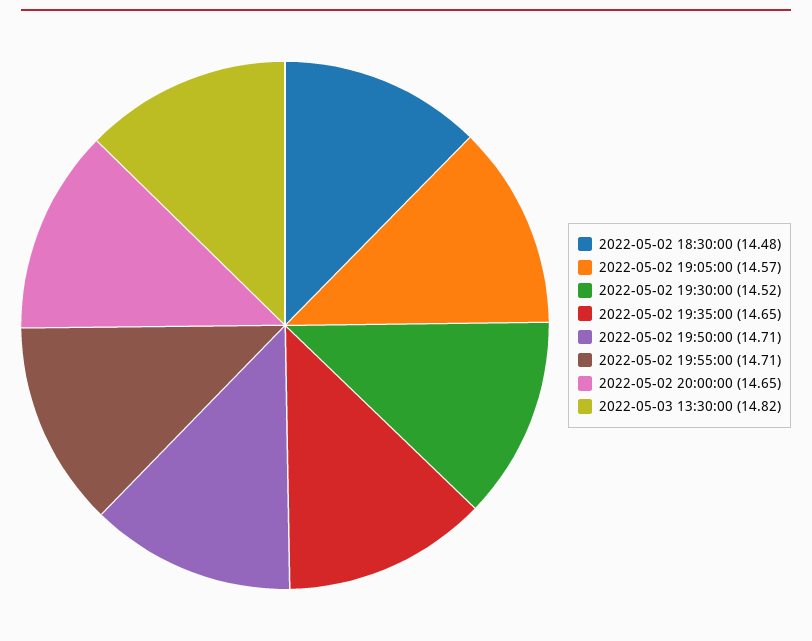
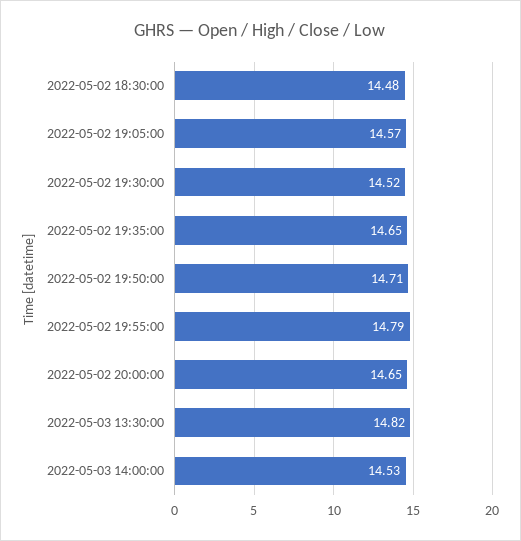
2022-05-02 19:55:00: 14.71 -> 14.79
2022-05-03 14:00:00: none -> 14.53

